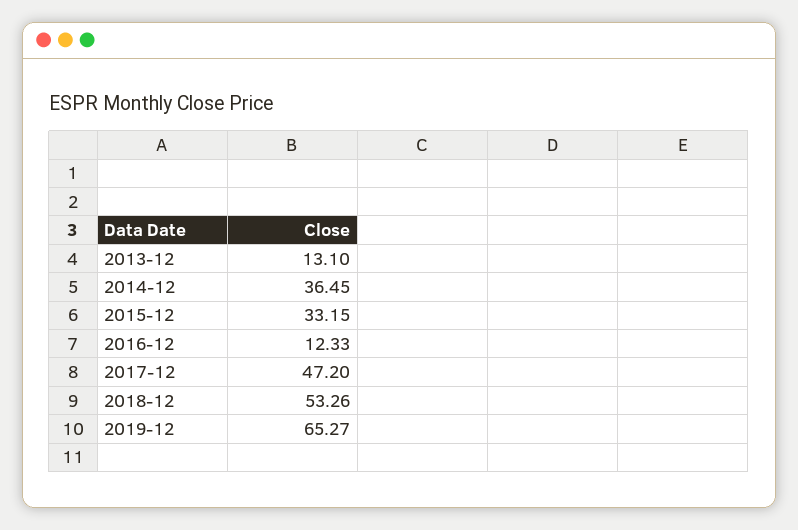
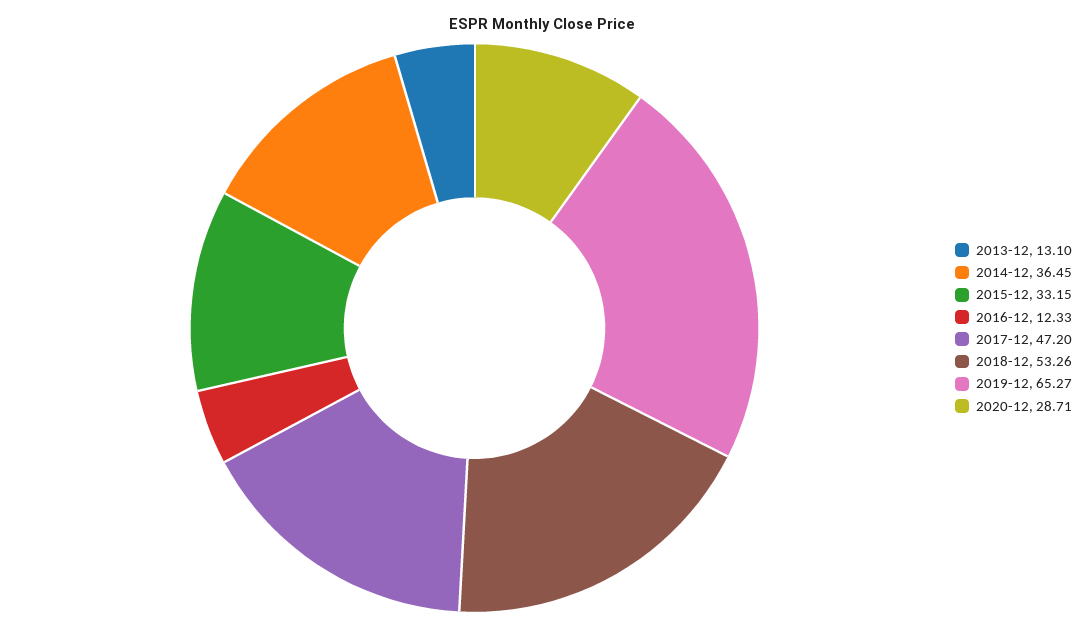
2020-12: none -> 28.71

